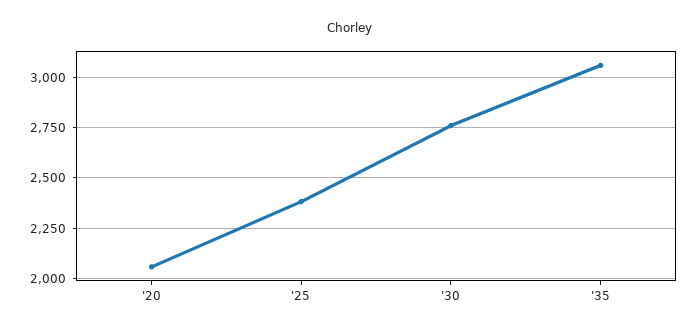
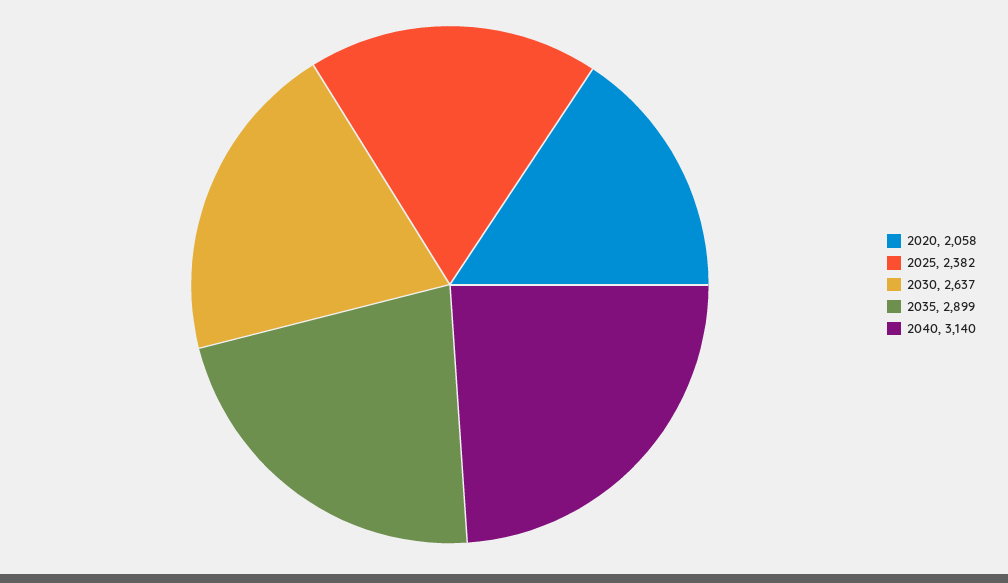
'30: 2750 -> 2637
'35: 3050 -> 2899
2040: none -> 3140

